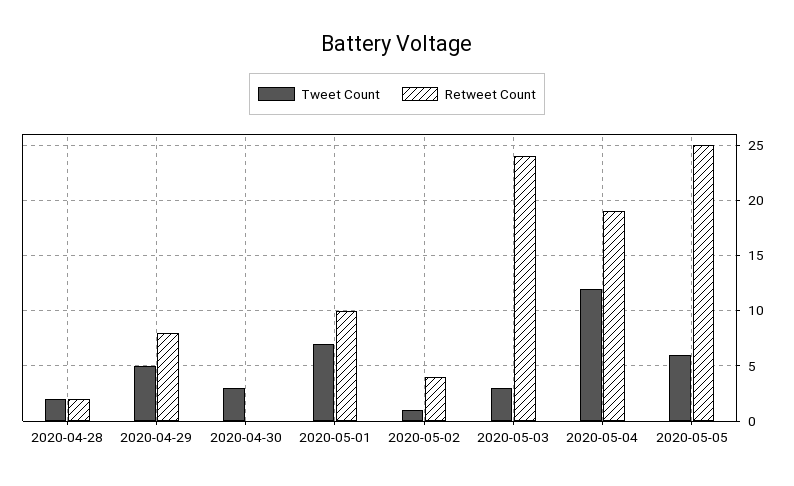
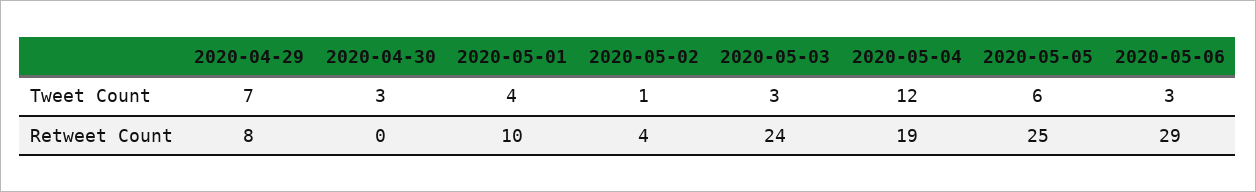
Tweet Count, 2020-04-28: 2 -> none
Retweet Count, 2020-04-28: 2 -> none
Tweet Count, 2020-04-29: 5 -> 7
Tweet Count, 2020-05-01: 7 -> 4
Tweet Count, 2020-05-06: none -> 3
Retweet Count, 2020-05-06: none -> 29

